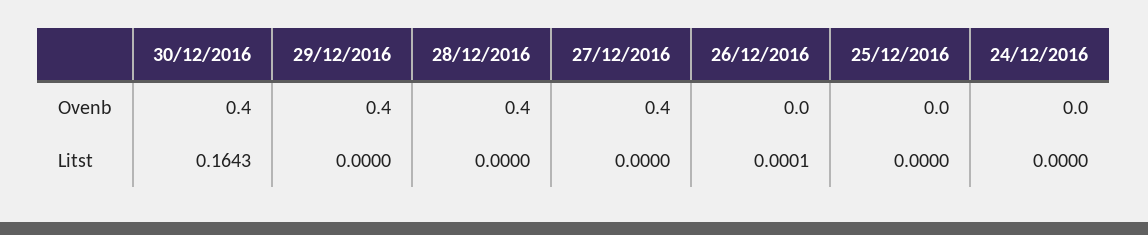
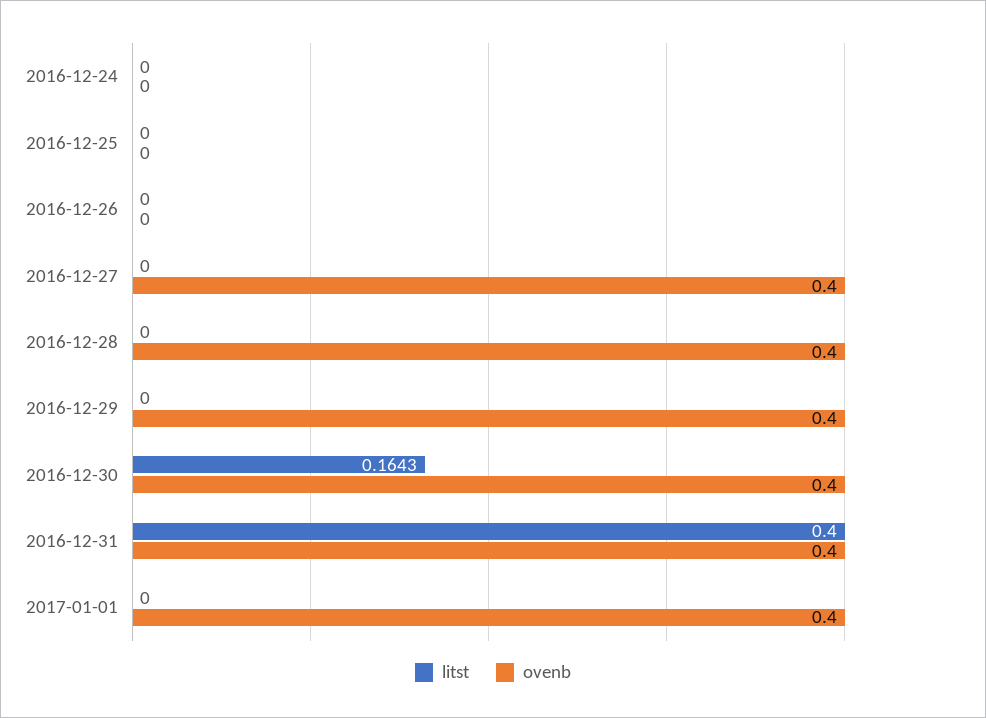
Litst, 26/12/2016: 0.0001 -> 0
Litst, 2016-12-31: none -> 0.4
Ovenb, 2016-12-31: none -> 0.4
Litst, 2017-01-01: none -> 0
Ovenb, 2017-01-01: none -> 0.4

